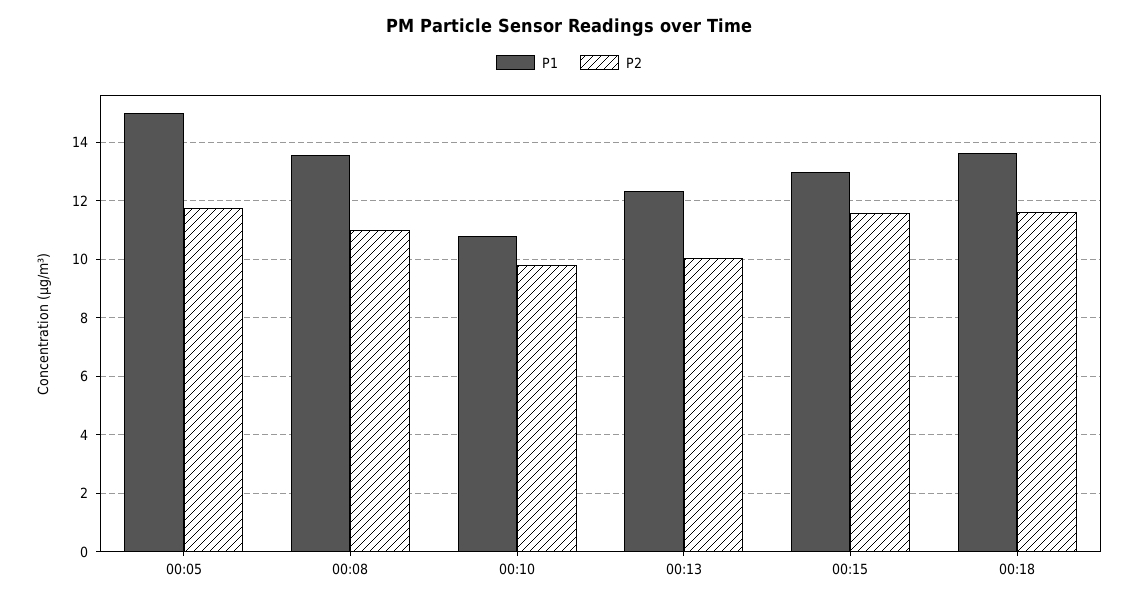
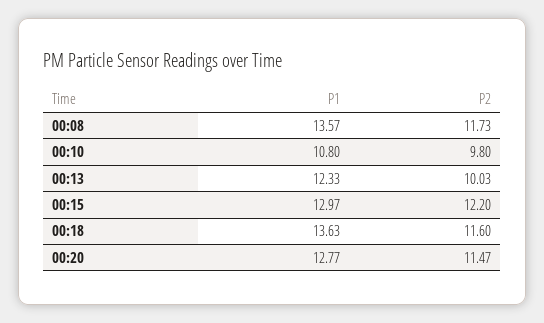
P1, 00:05: 15 -> none
P2, 00:05: 11.75 -> none
P2, 00:08: 11 -> 11.73
P2, 00:15: 11.5 -> 12.2
P1, 00:20: none -> 12.77
P2, 00:20: none -> 11.47

